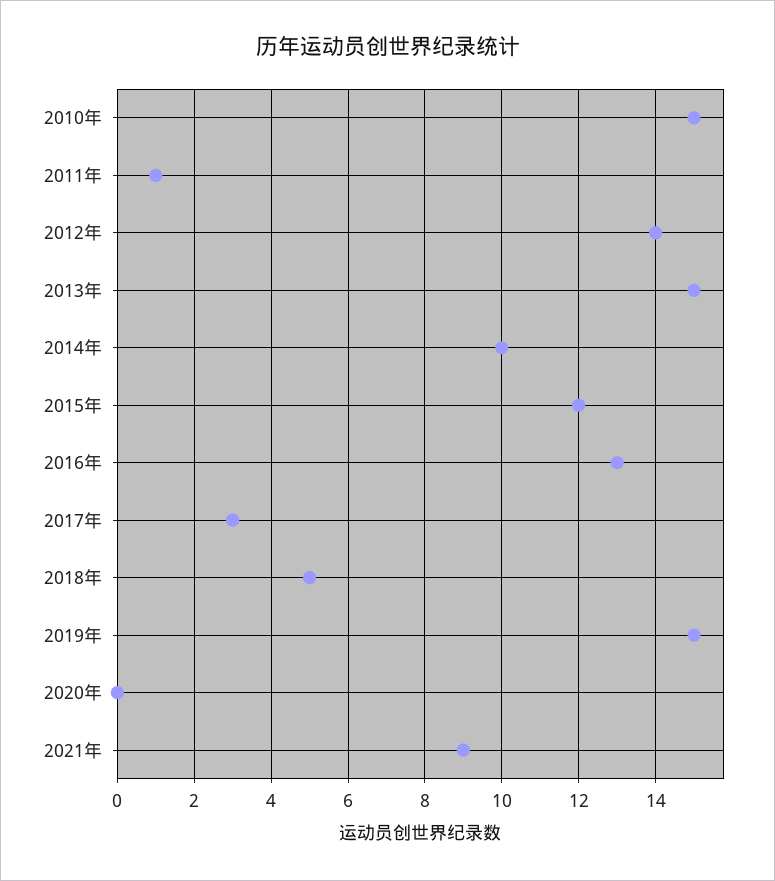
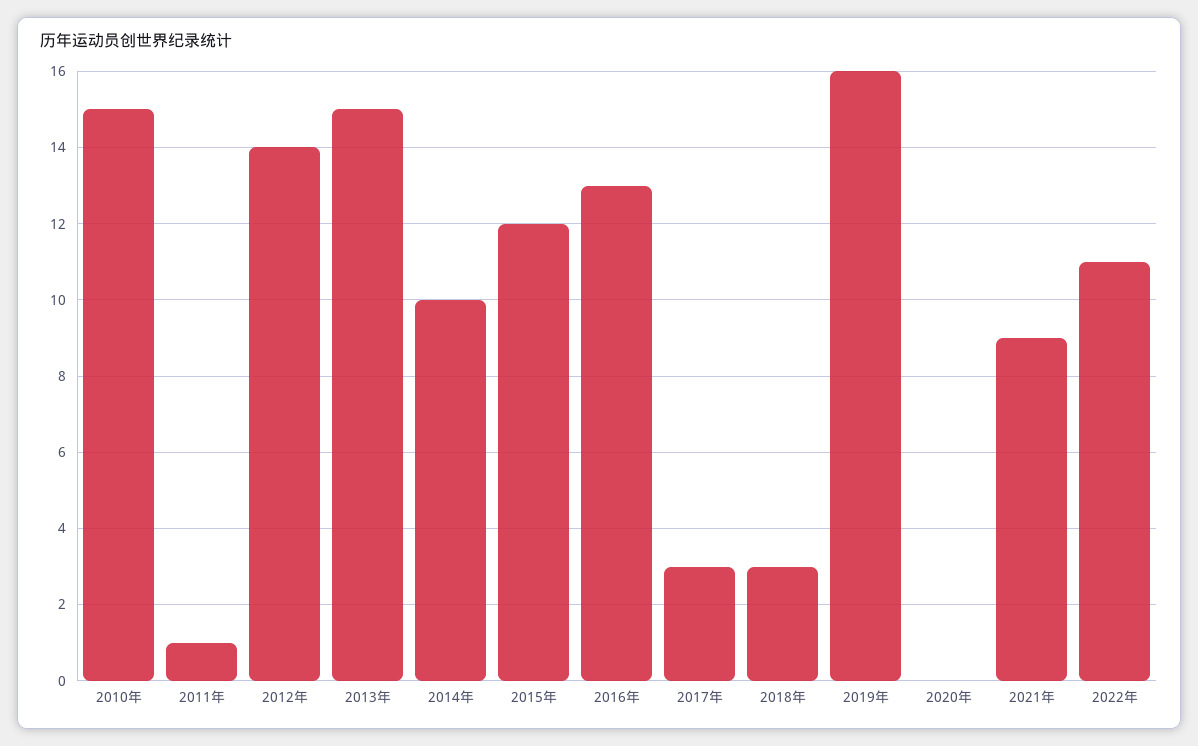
2018年: 5 -> 3
2019年: 15 -> 16
2022年: none -> 11

